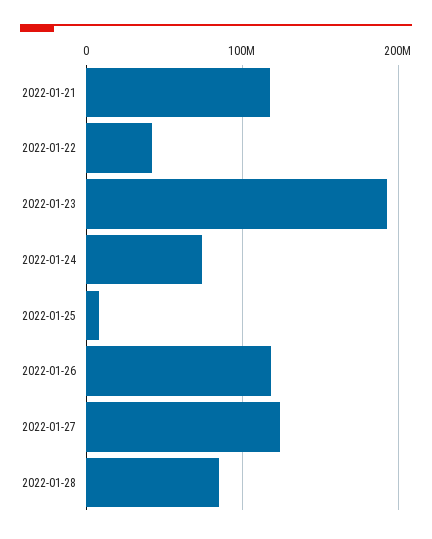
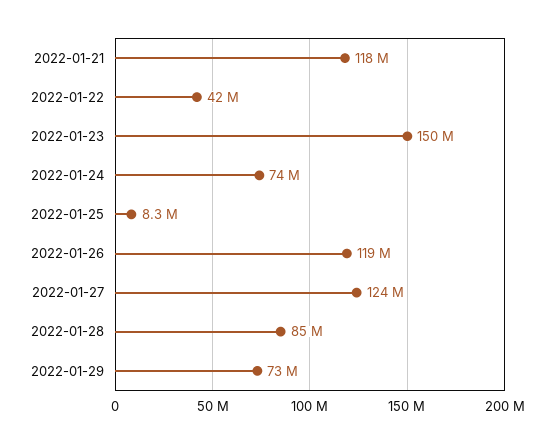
2022-01-23: 190000000 -> 150000000
2022-01-29: none -> 73000000

